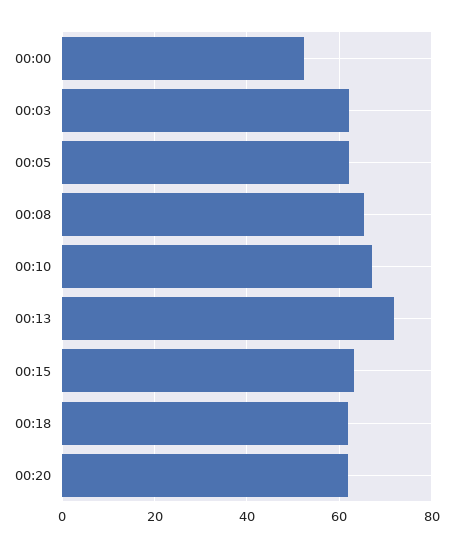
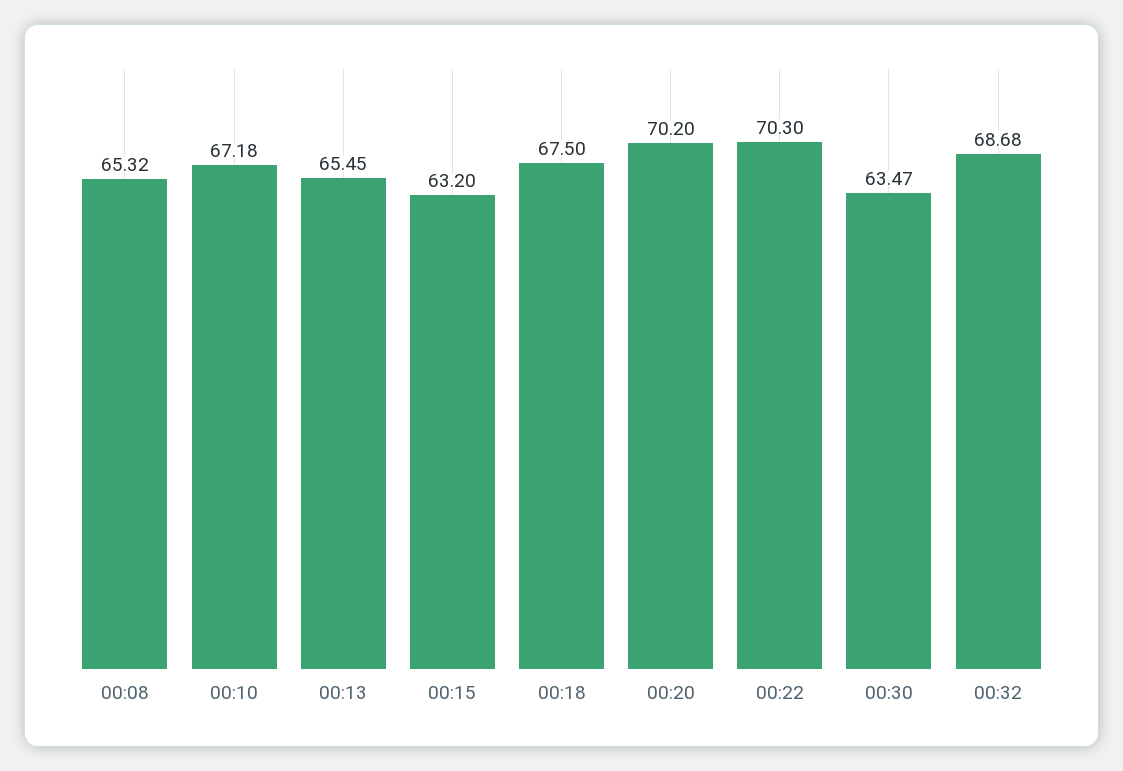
00:00: 52 -> none
00:03: 62 -> none
00:05: 62 -> none
00:13: 72 -> 65.45
00:18: 62 -> 67.5
00:20: 62 -> 70.2
00:22: none -> 70.3
00:30: none -> 63.47
00:32: none -> 68.68

